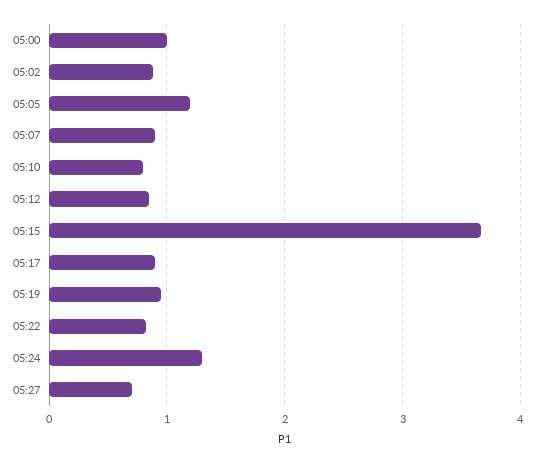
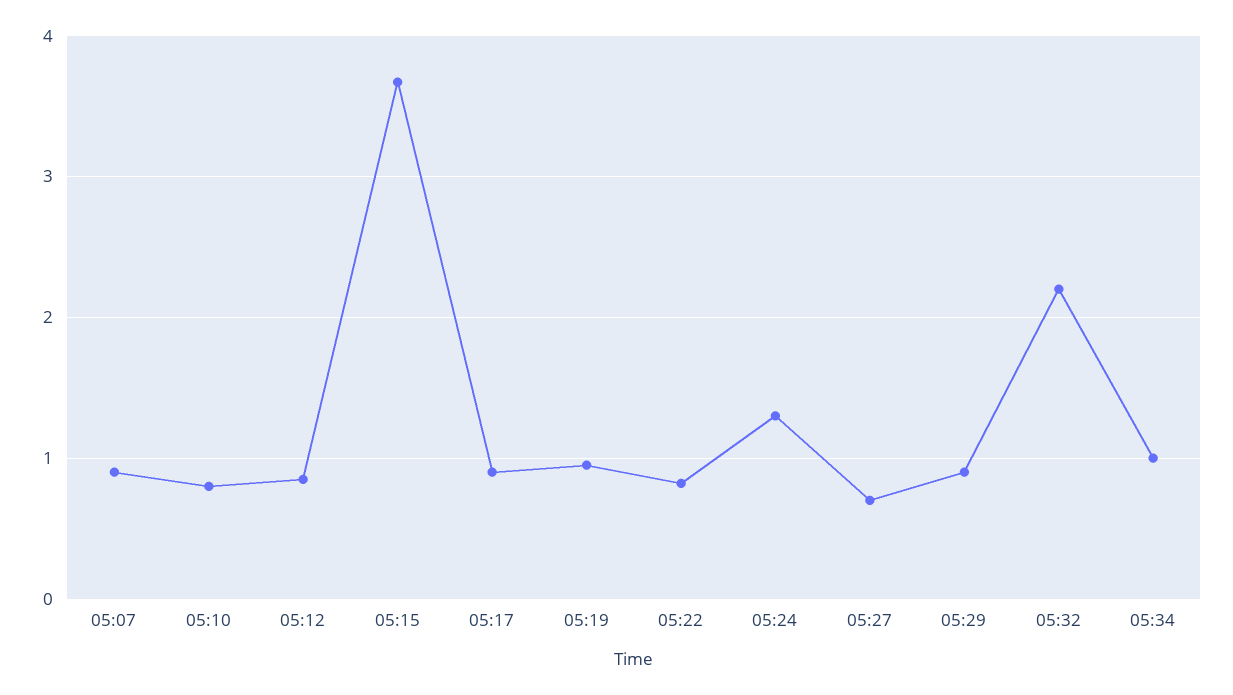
05:00: 1 -> none
05:02: 0.9 -> none
05:05: 1.2 -> none
05:29: none -> 0.9
05:32: none -> 2.2
05:34: none -> 1

